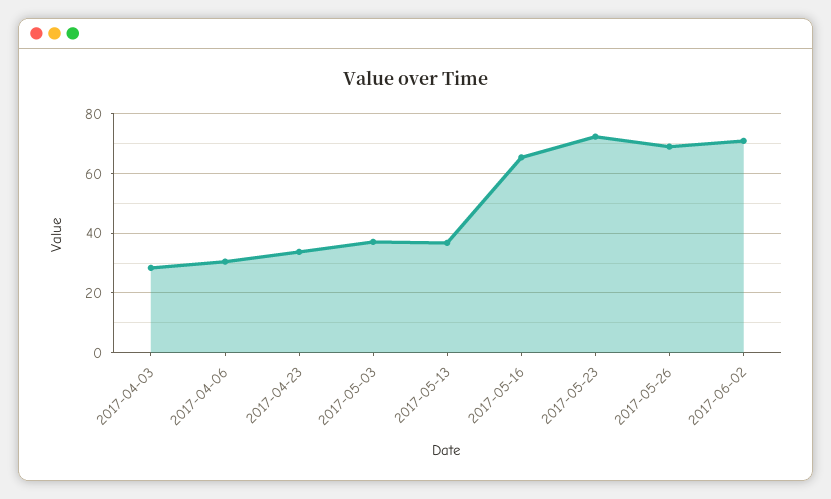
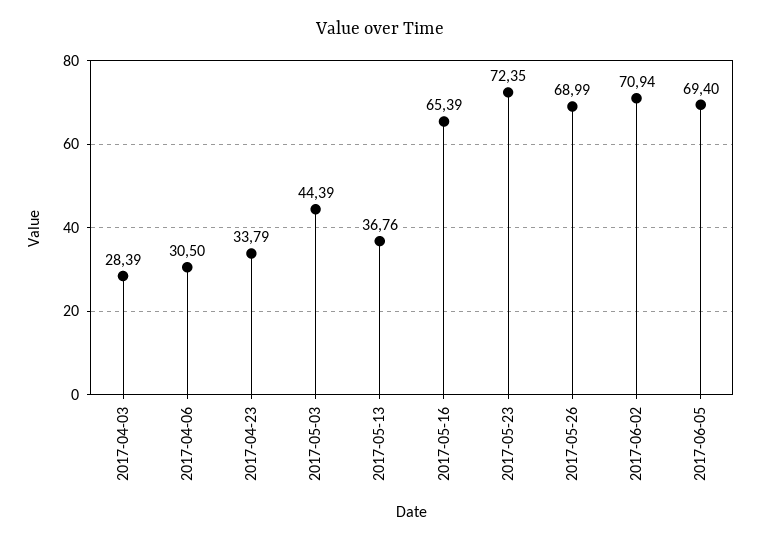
2017-05-03: 37.5 -> 44.39
2017-06-05: none -> 69.4

